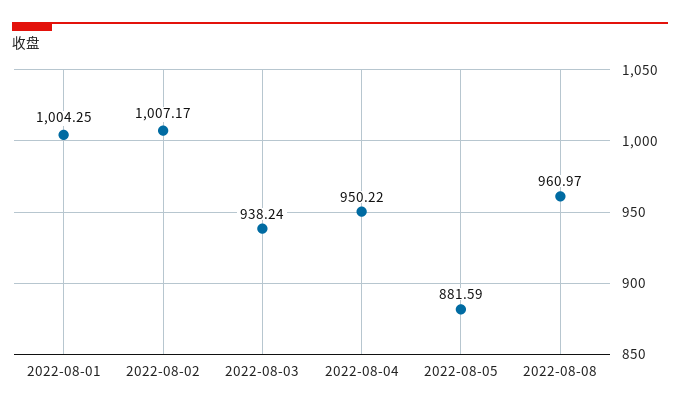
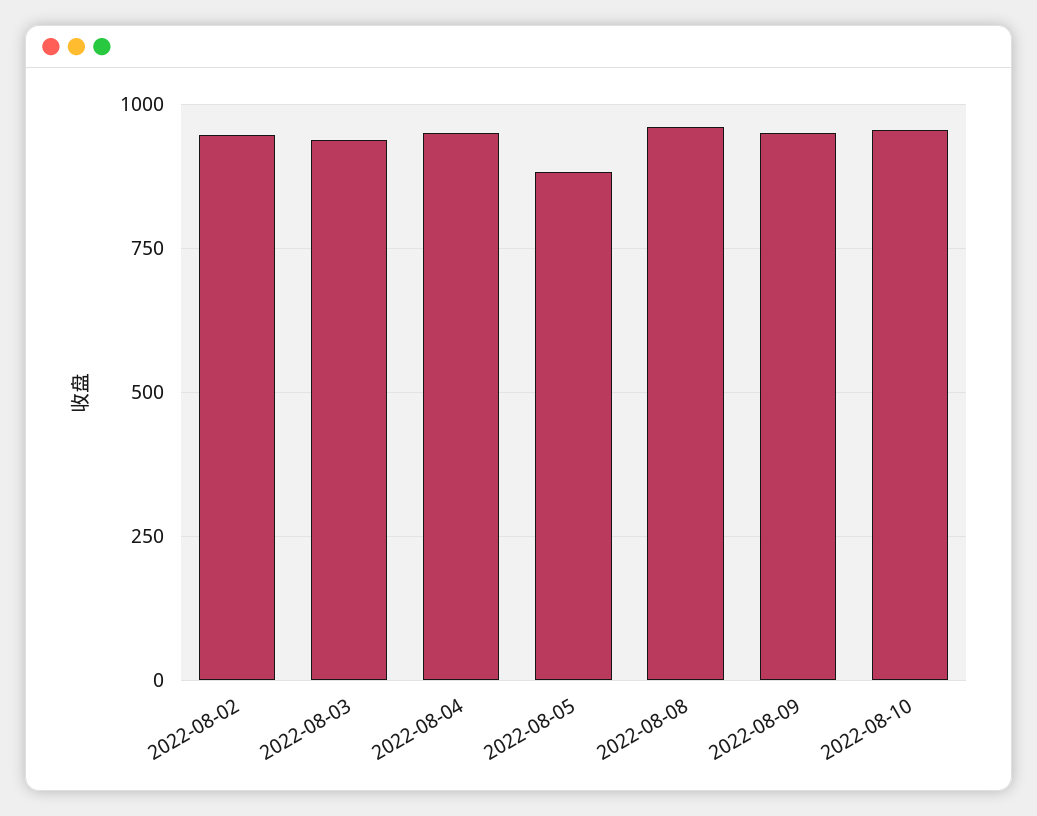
2022-08-01: 1004.25 -> none
2022-08-02: 1007.17 -> 950
2022-08-09: none -> 950
2022-08-10: none -> 950

